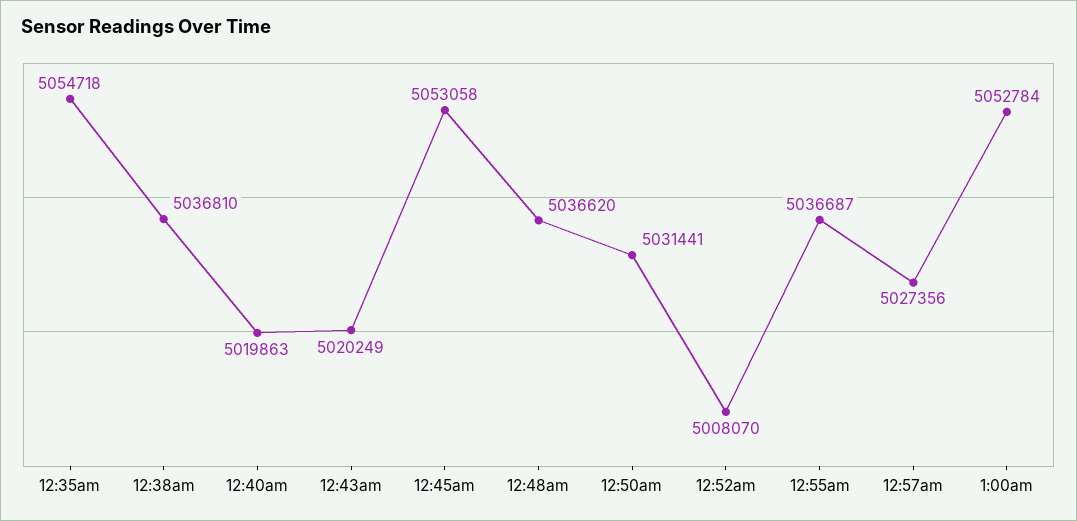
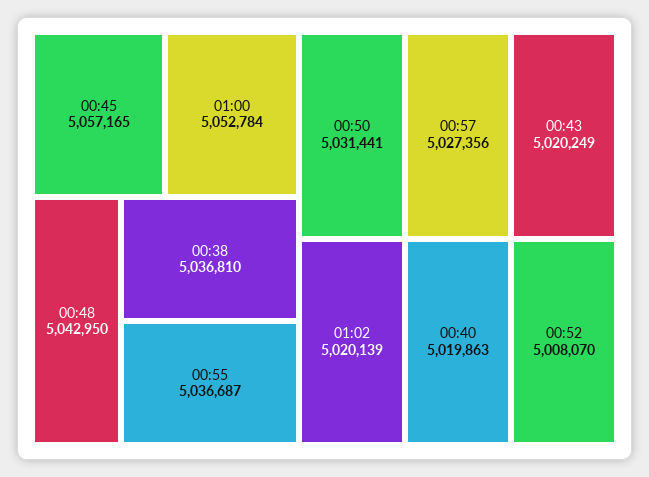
12:35am: 5054718 -> none
12:45am: 5053058 -> 5057165
12:48am: 5036620 -> 5042950
01:02: none -> 5020139

